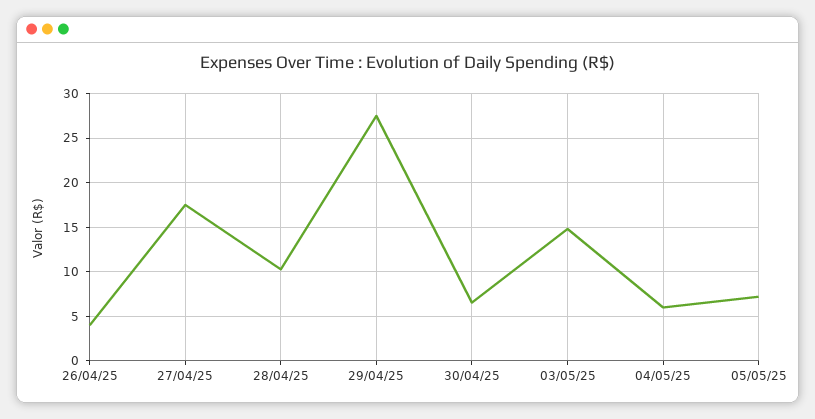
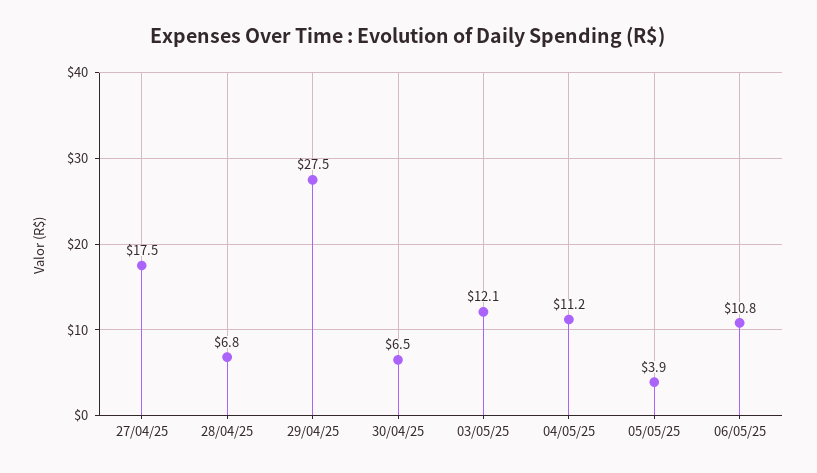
26/04/25: 4 -> none
28/04/25: 10 -> 6.8
03/05/25: 15 -> 12.1
04/05/25: 6 -> 11.2
05/05/25: 7 -> 3.9
06/05/25: none -> 10.8

